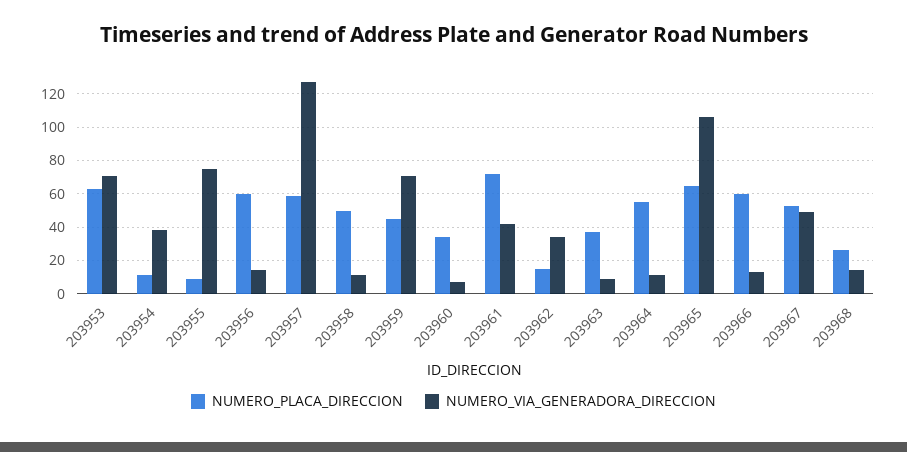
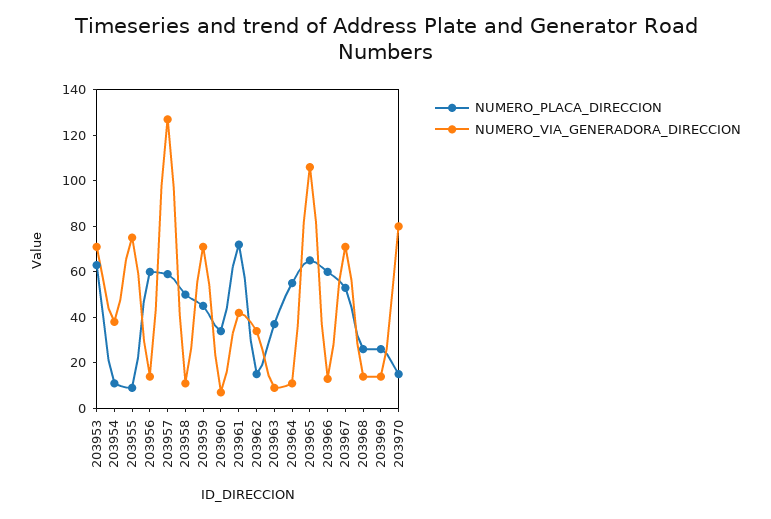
NUMERO_VIA_GENERADORA_DIRECCION, 203967: 50 -> 70
NUMERO_PLACA_DIRECCION, 203969: none -> 25
NUMERO_VIA_GENERADORA_DIRECCION, 203969: none -> 15
NUMERO_PLACA_DIRECCION, 203970: none -> 15
NUMERO_VIA_GENERADORA_DIRECCION, 203970: none -> 80

